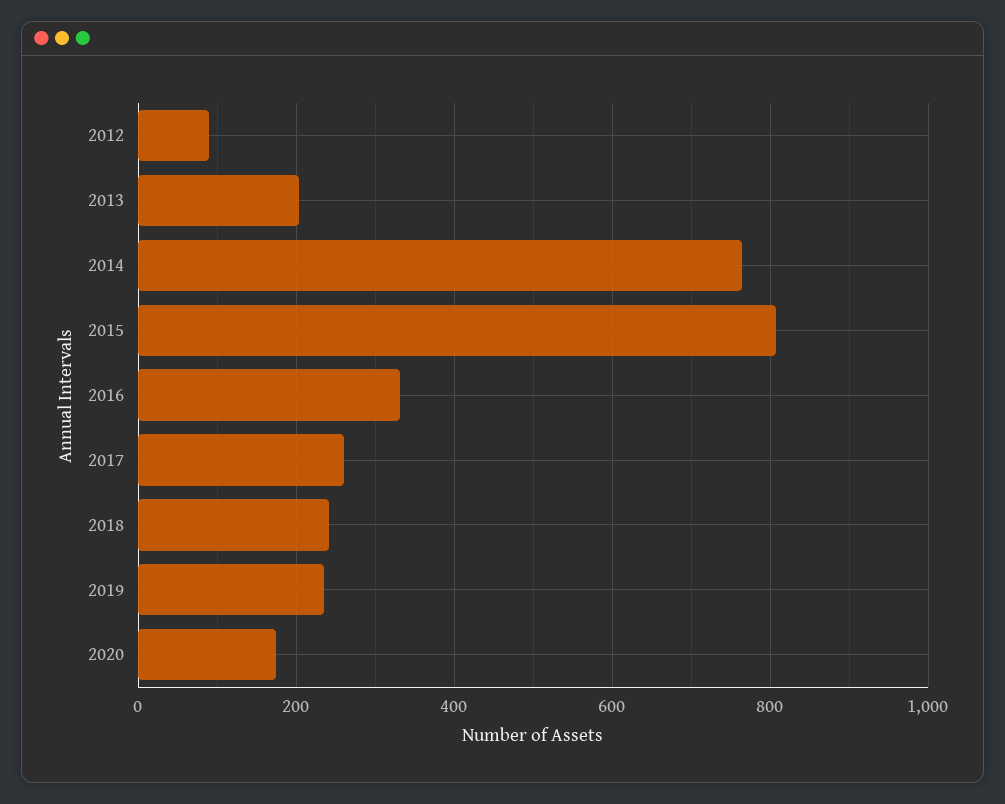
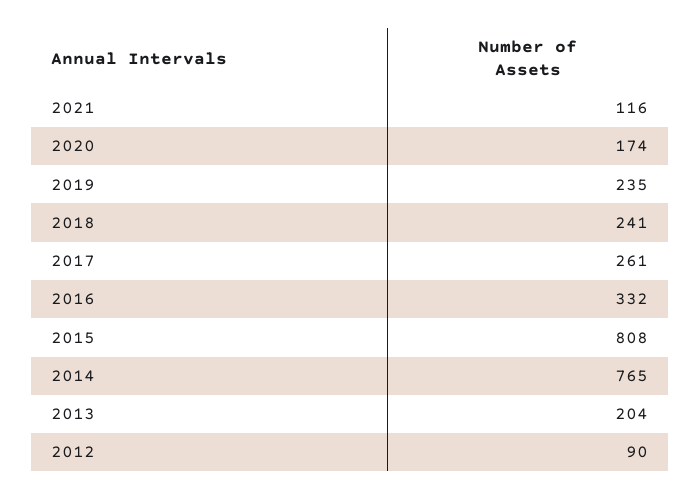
2021: none -> 116

